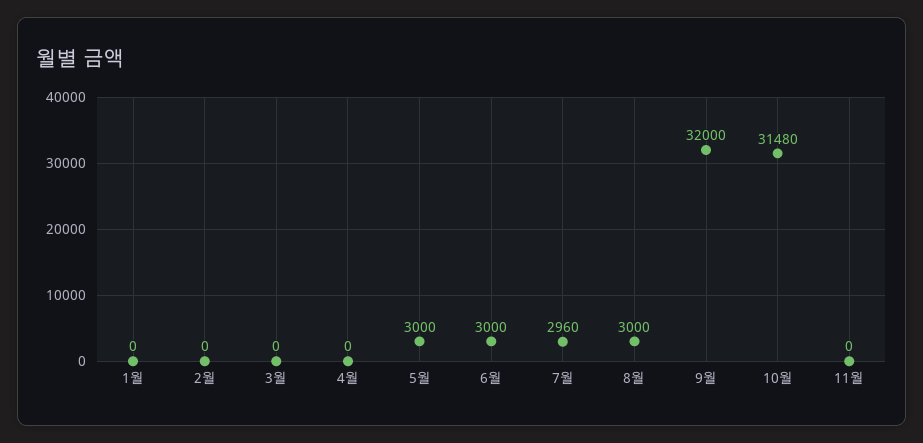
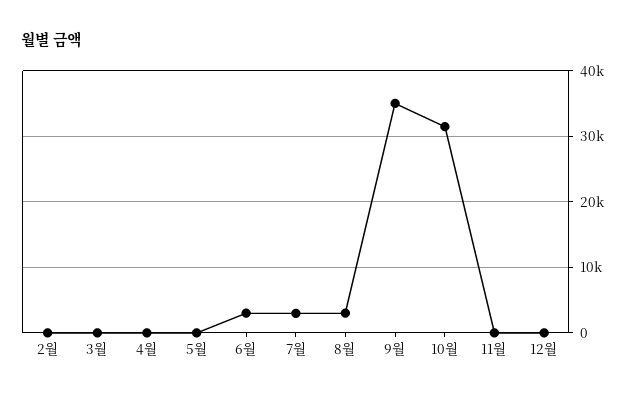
1월: 0 -> none
5월: 3000 -> 0
9월: 32000 -> 35000
12월: none -> 0

